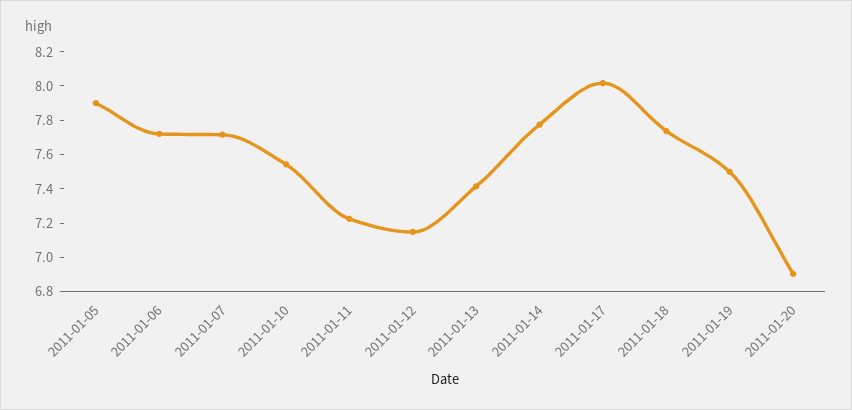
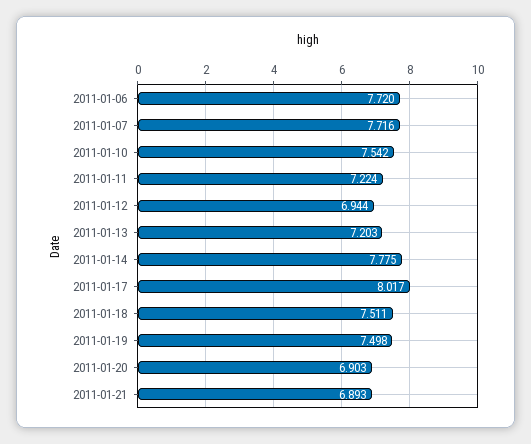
2011-01-05: 7.9 -> none
2011-01-12: 7.15 -> 6.944
2011-01-13: 7.4 -> 7.203
2011-01-18: 7.75 -> 7.511
2011-01-21: none -> 6.893

